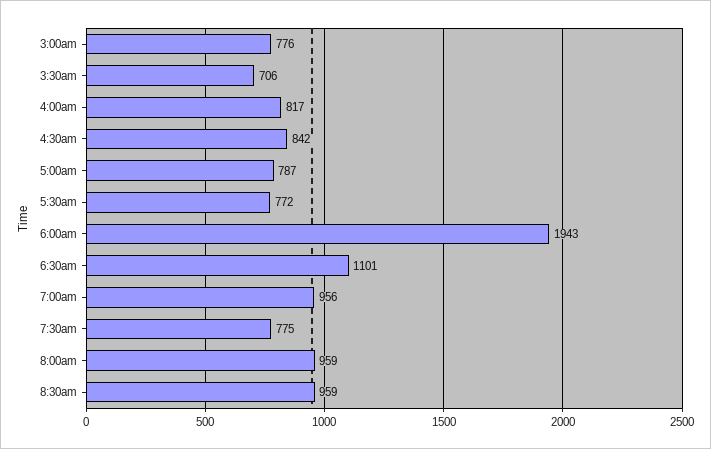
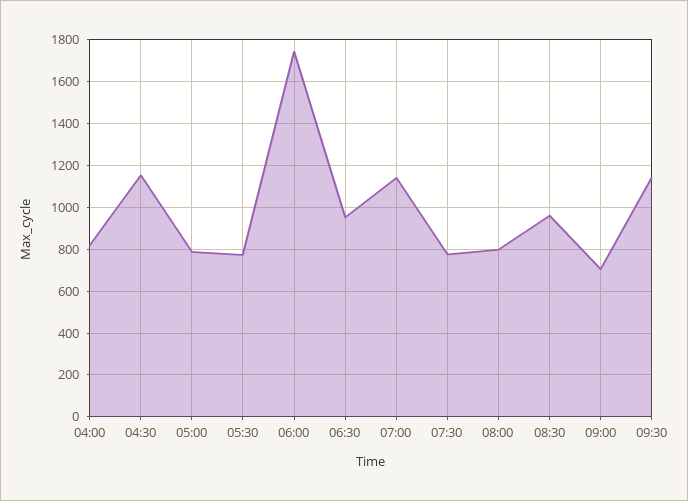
3:00am: 776 -> none
3:30am: 706 -> none
4:30am: 842 -> 1150
6:00am: 1943 -> 1750
6:30am: 1101 -> 950
7:00am: 956 -> 1150
8:00am: 959 -> 800
09:00: none -> 700
09:30: none -> 1150

